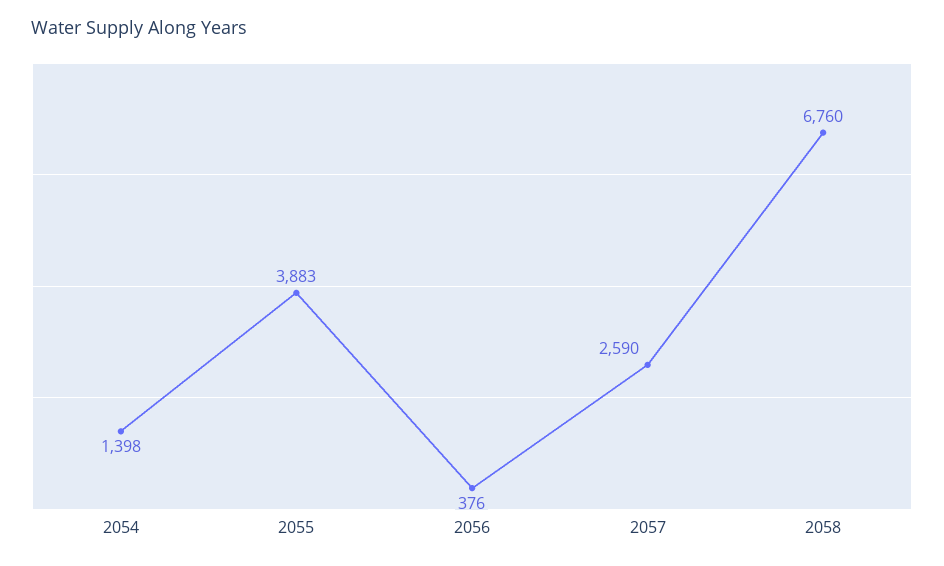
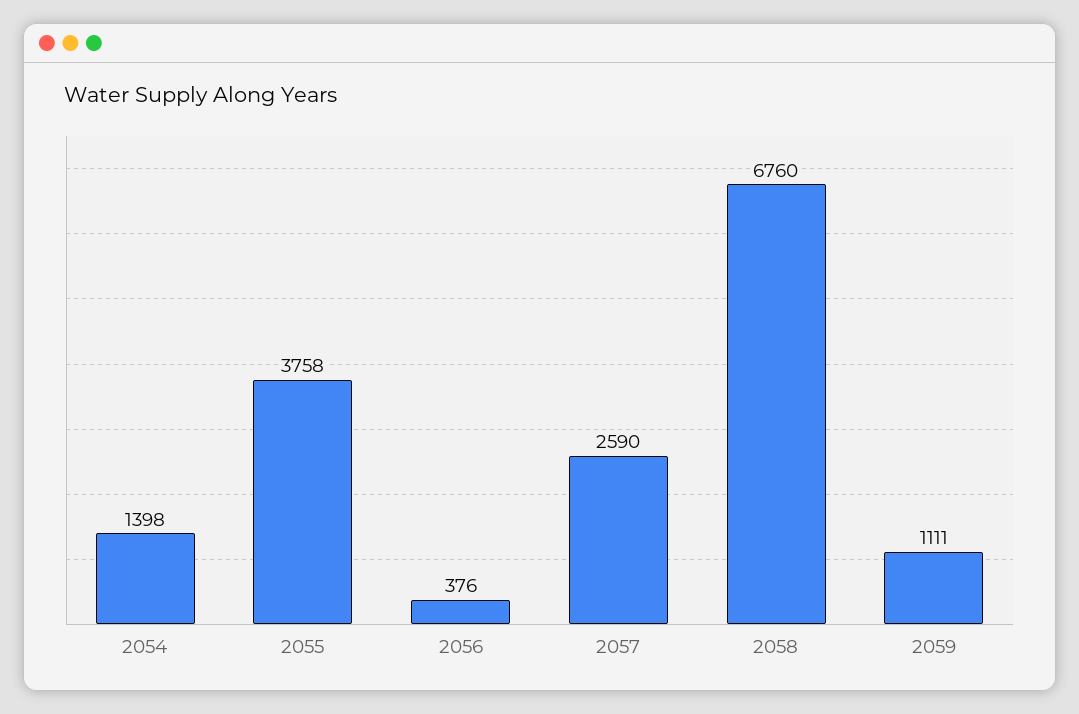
2055: 3883 -> 3758
2059: none -> 1111

